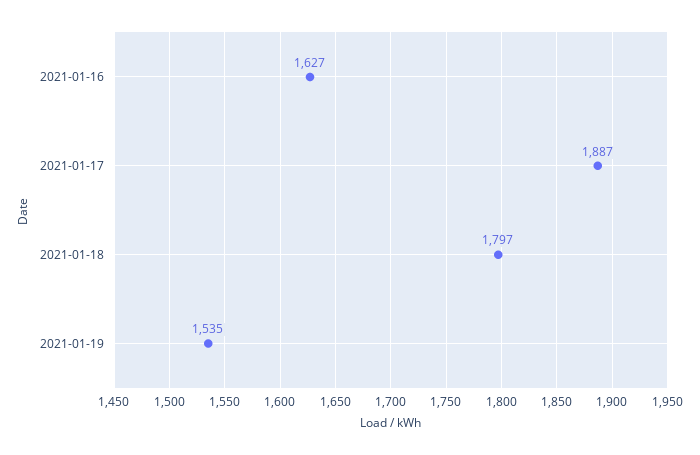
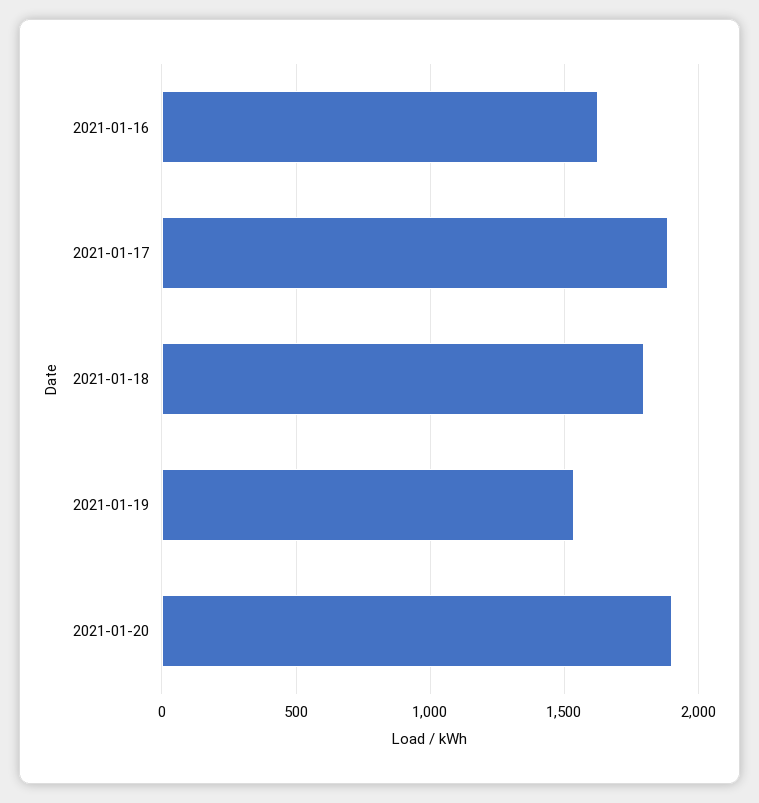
2021-01-20: none -> 1900

